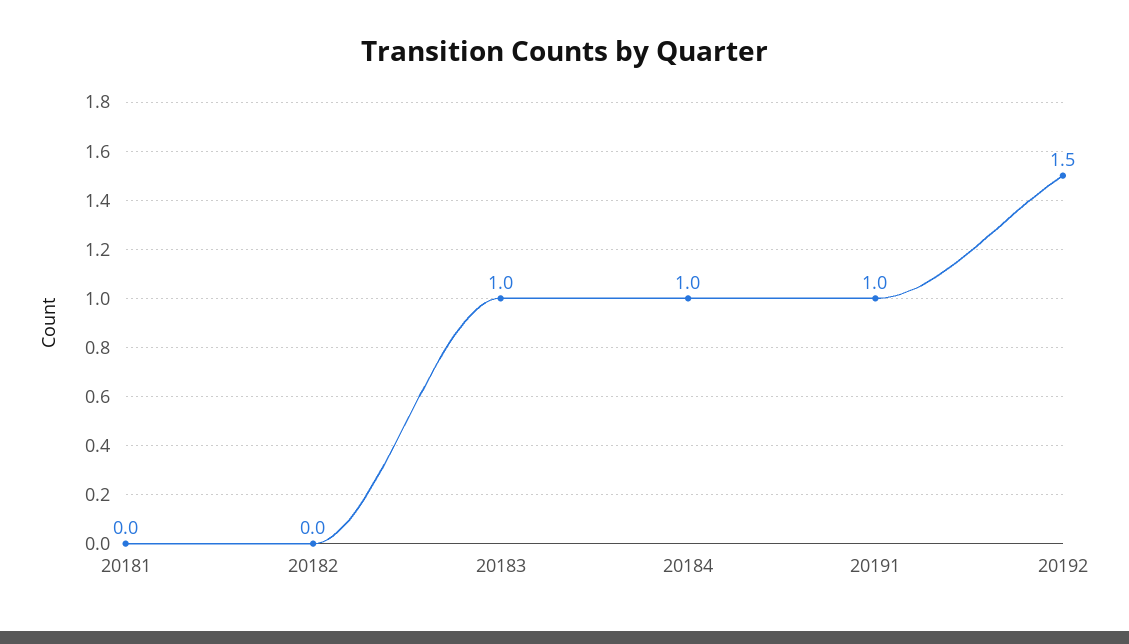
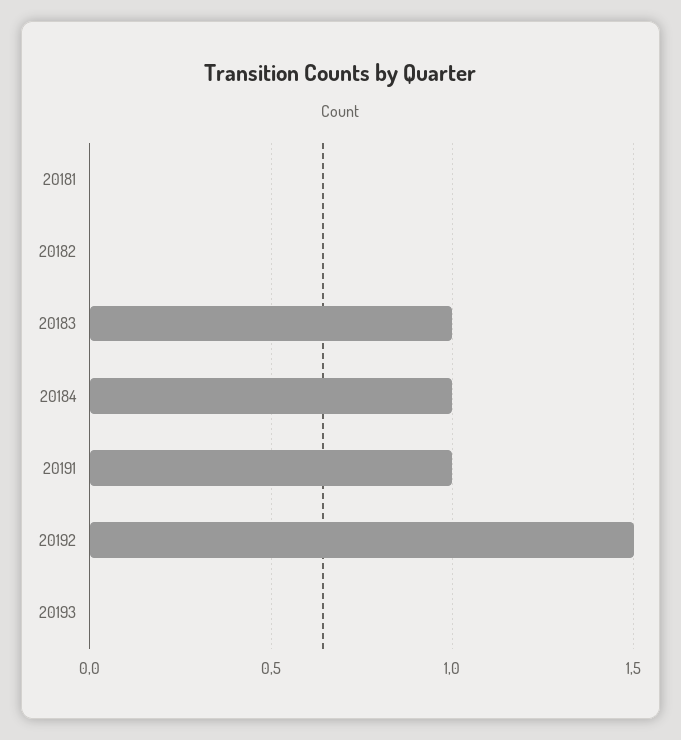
20193: none -> 0

